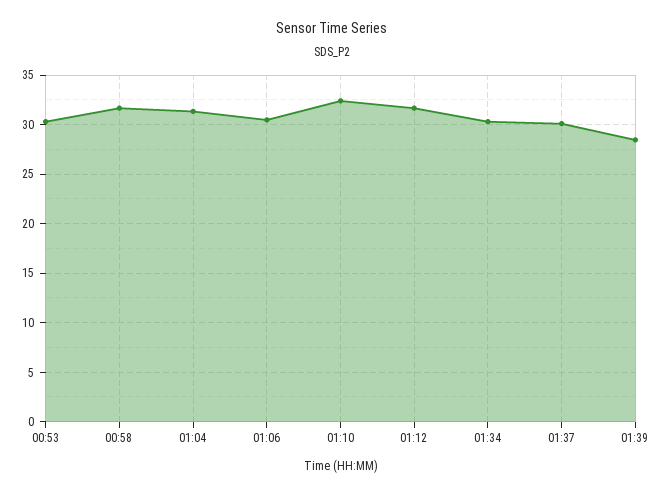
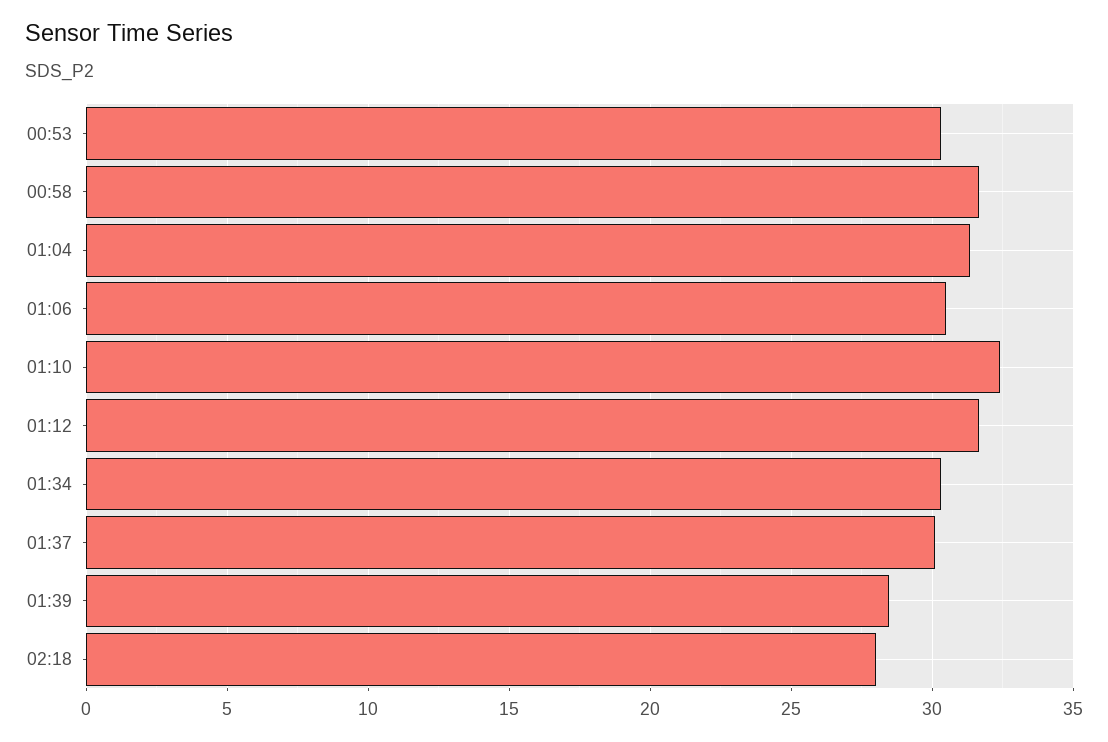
02:18: none -> 28

